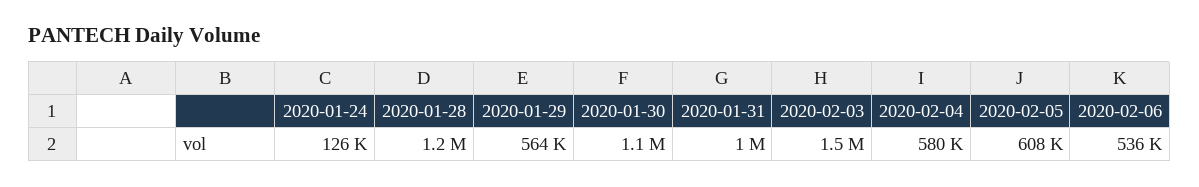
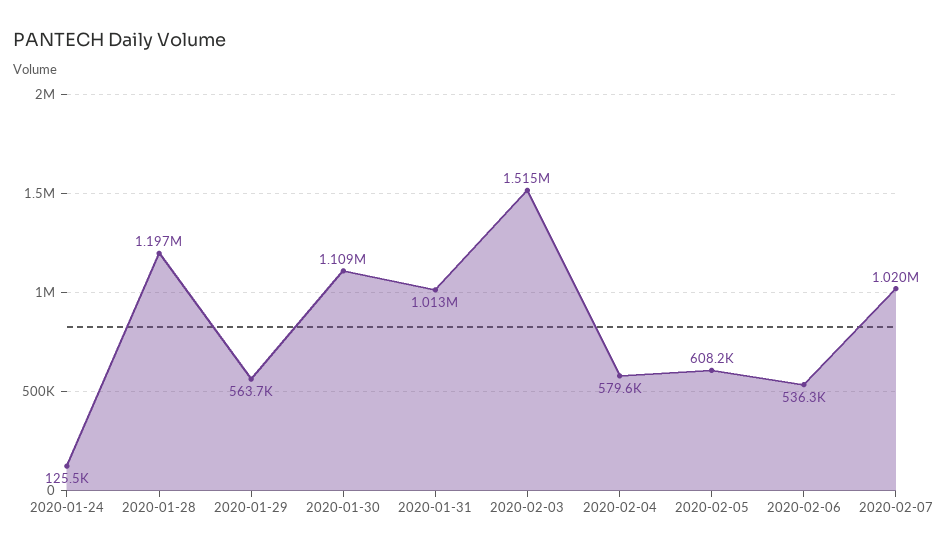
2020-02-07: none -> 1020000

